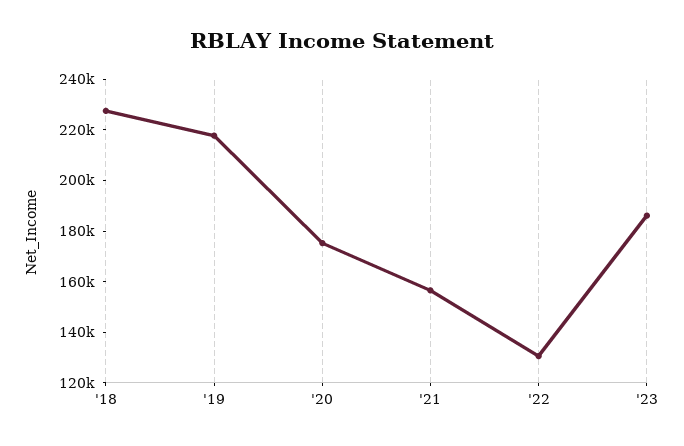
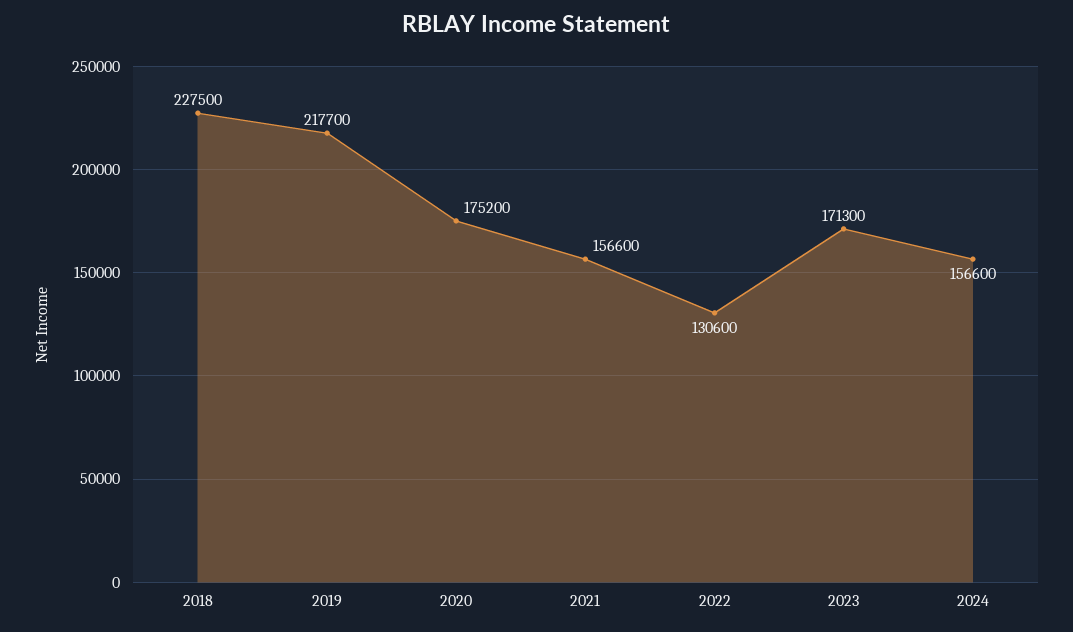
'23: 185000 -> 171300
2024: none -> 156600

